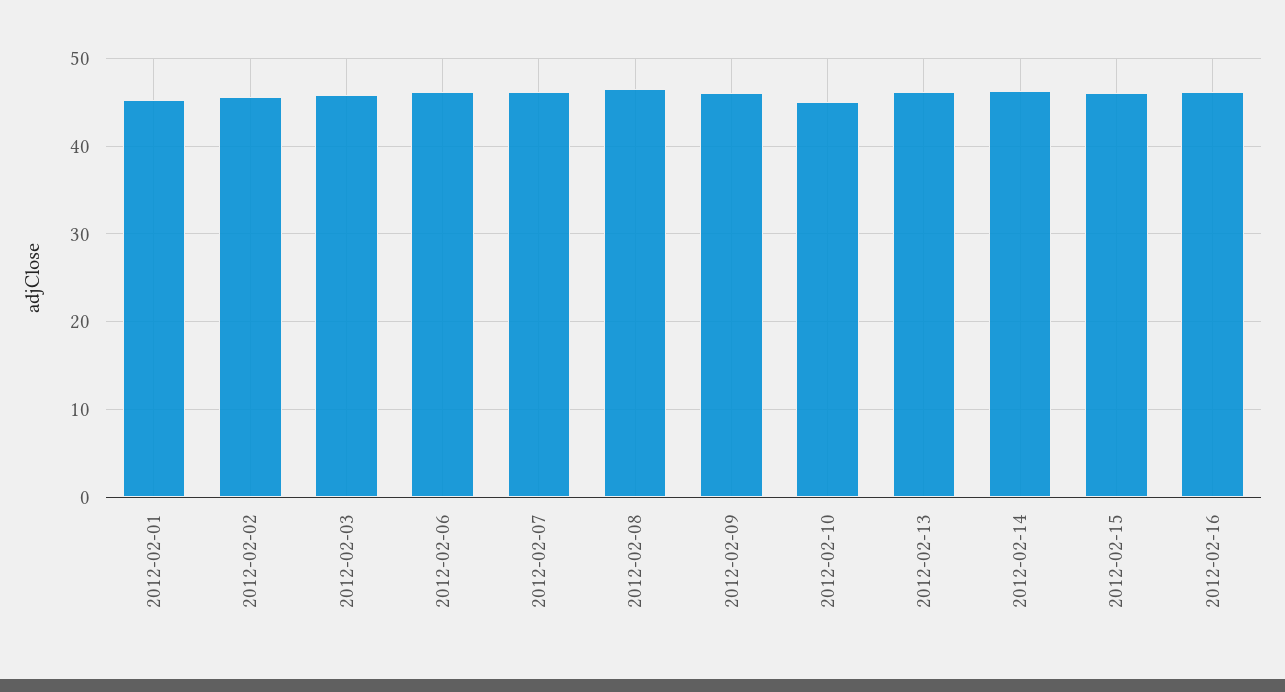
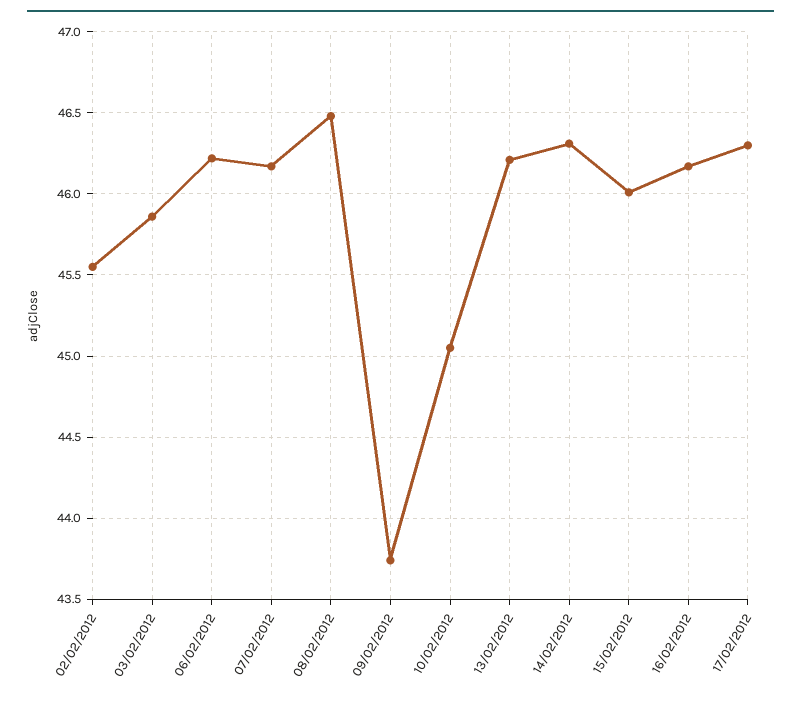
2012-02-01: 45 -> none
2012-02-09: 46 -> 43.75
17/02/2012: none -> 46.3

